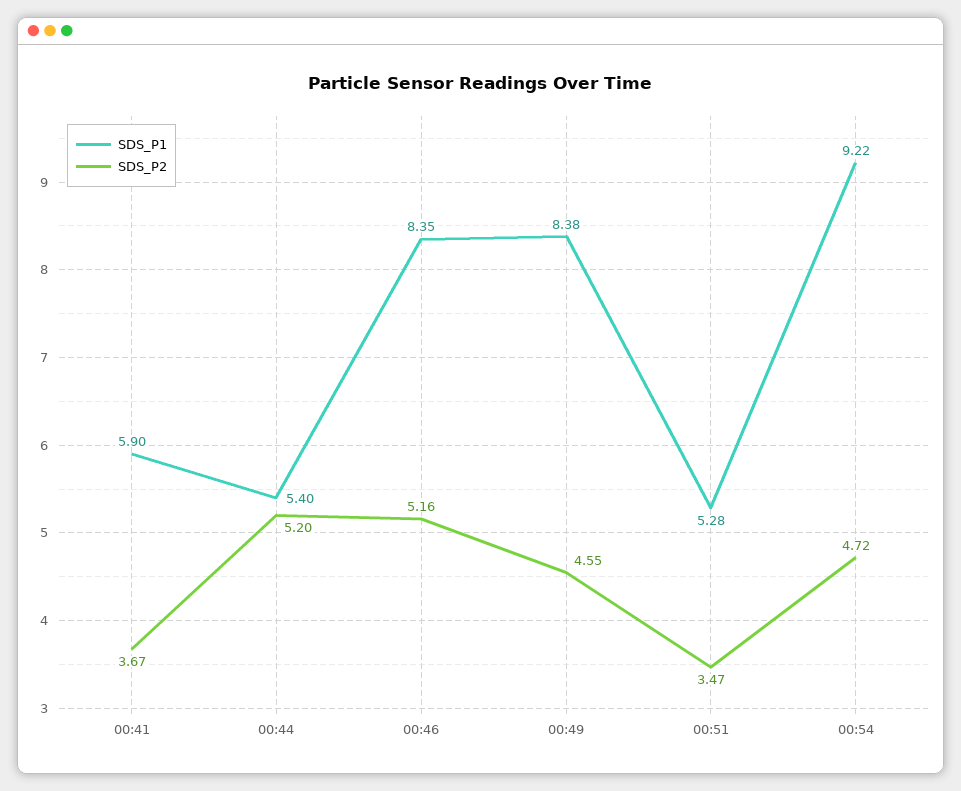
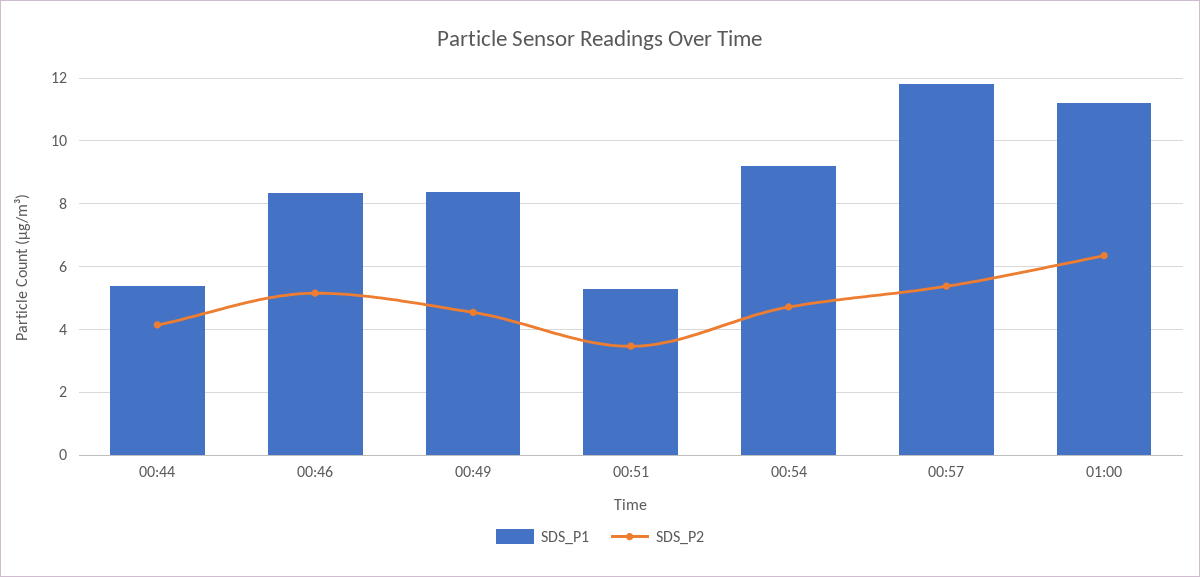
SDS_P1, 00:41: 5.9 -> none
SDS_P2, 00:41: 3.67 -> none
SDS_P2, 00:44: 5.2 -> 4.2
SDS_P1, 00:57: none -> 11.8
SDS_P2, 00:57: none -> 5.4
SDS_P1, 01:00: none -> 11.2
SDS_P2, 01:00: none -> 6.4

